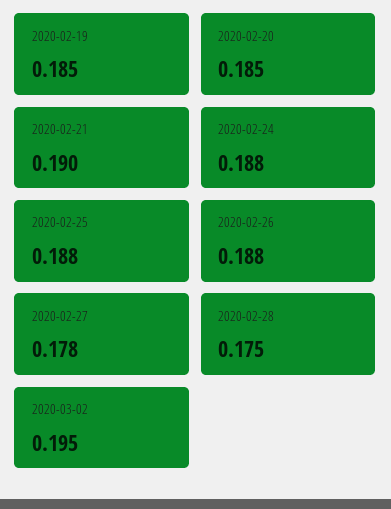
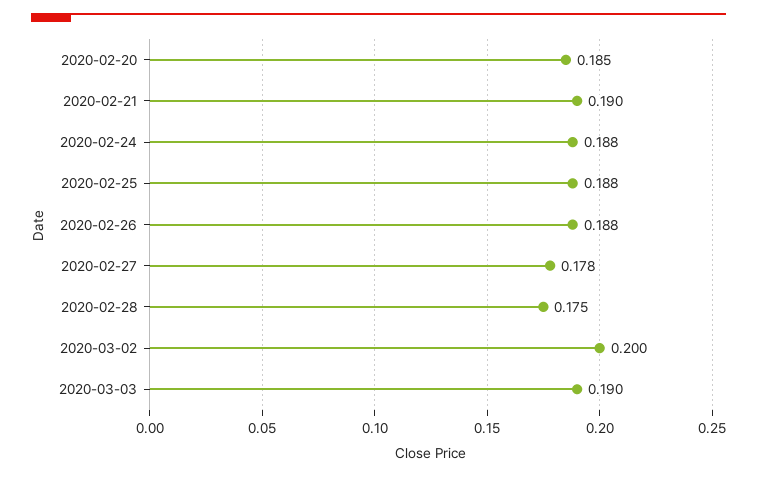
2020-02-19: 0.185 -> none
2020-03-02: 0.195 -> 0.2
2020-03-03: none -> 0.19

